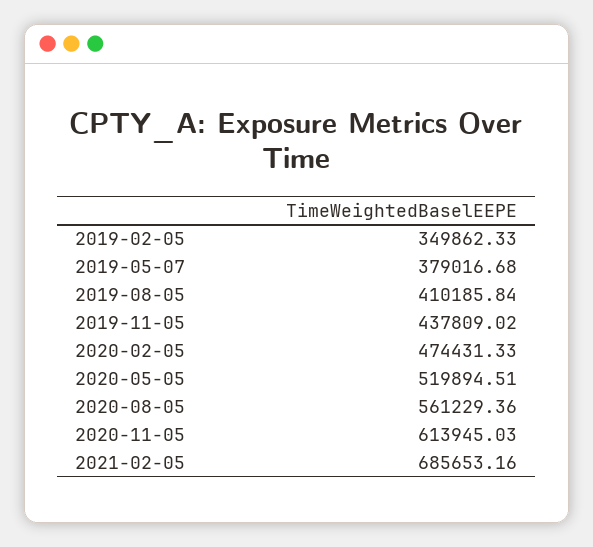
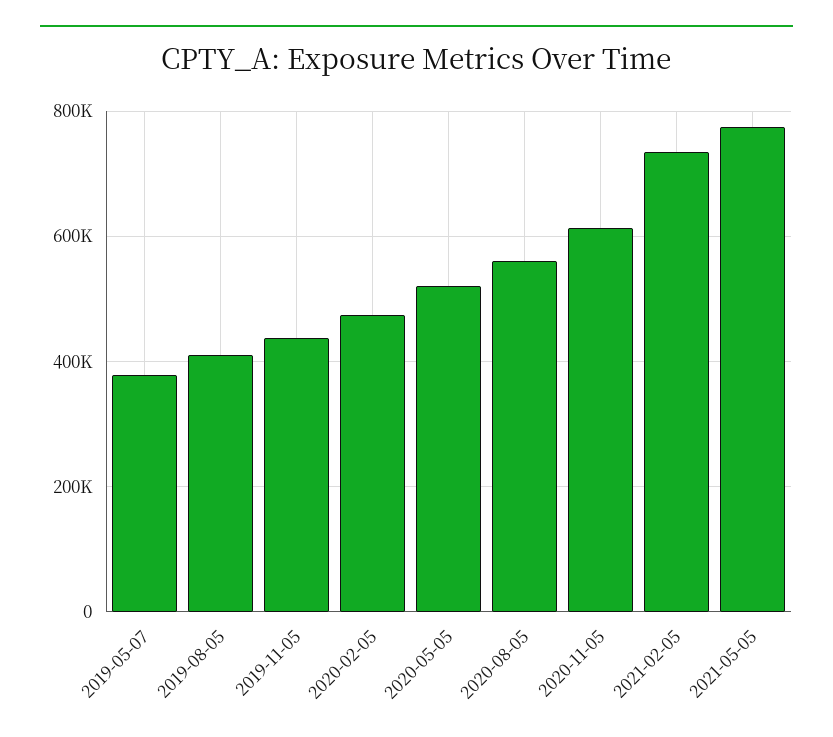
2019-02-05: 349862.33 -> none
2021-02-05: 685653.16 -> 740000
2021-05-05: none -> 780000

